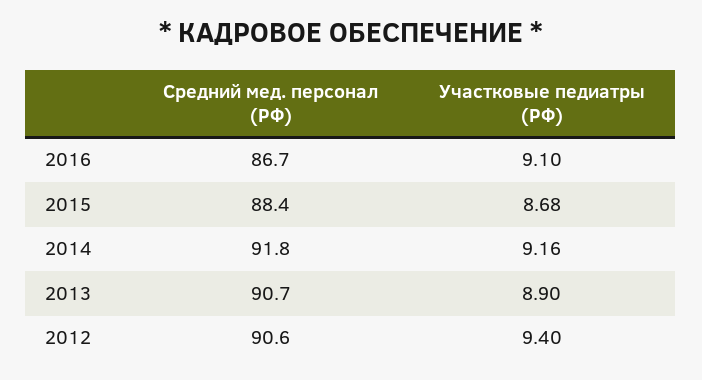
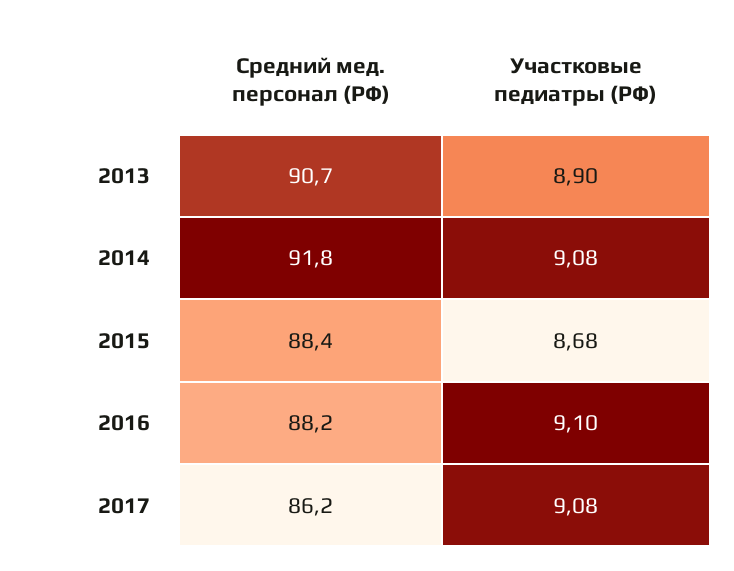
Средний мед. персонал (РФ), 2016: 86.7 -> 88.2
Участковые педиатры (РФ), 2014: 9.16 -> 9.08
Средний мед. персонал (РФ), 2012: 90.6 -> none
Участковые педиатры (РФ), 2012: 9.4 -> none
Средний мед. персонал (РФ), 2017: none -> 86.2
Участковые педиатры (РФ), 2017: none -> 9.08

